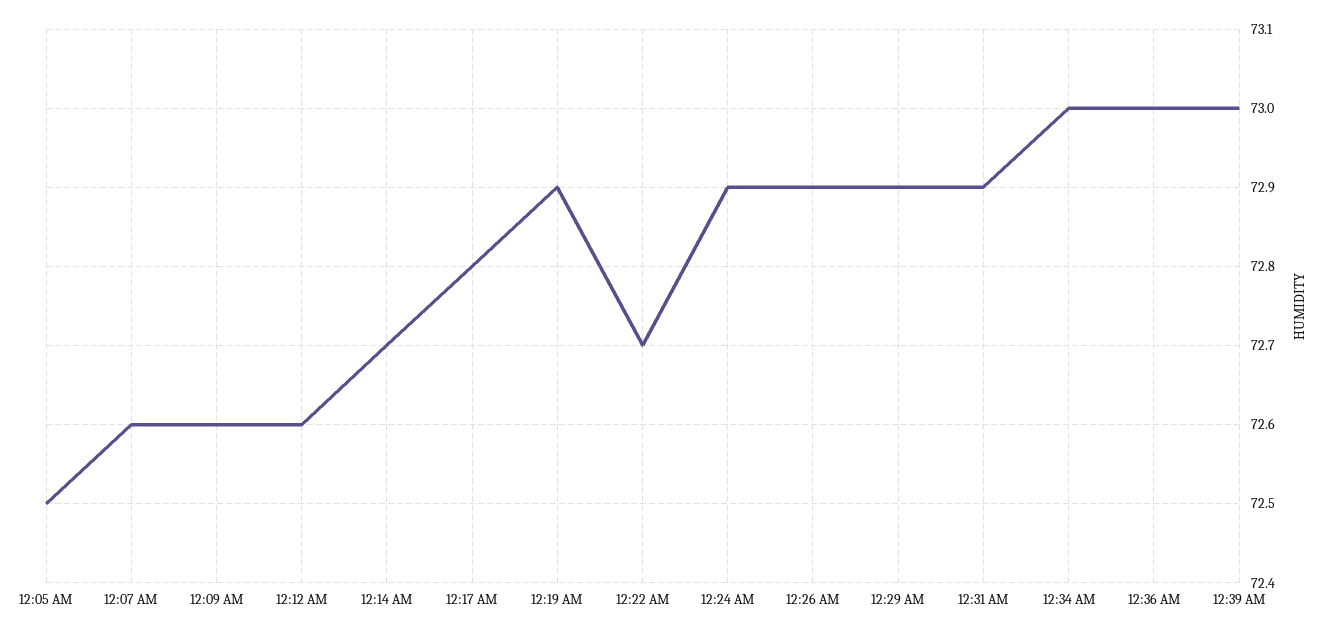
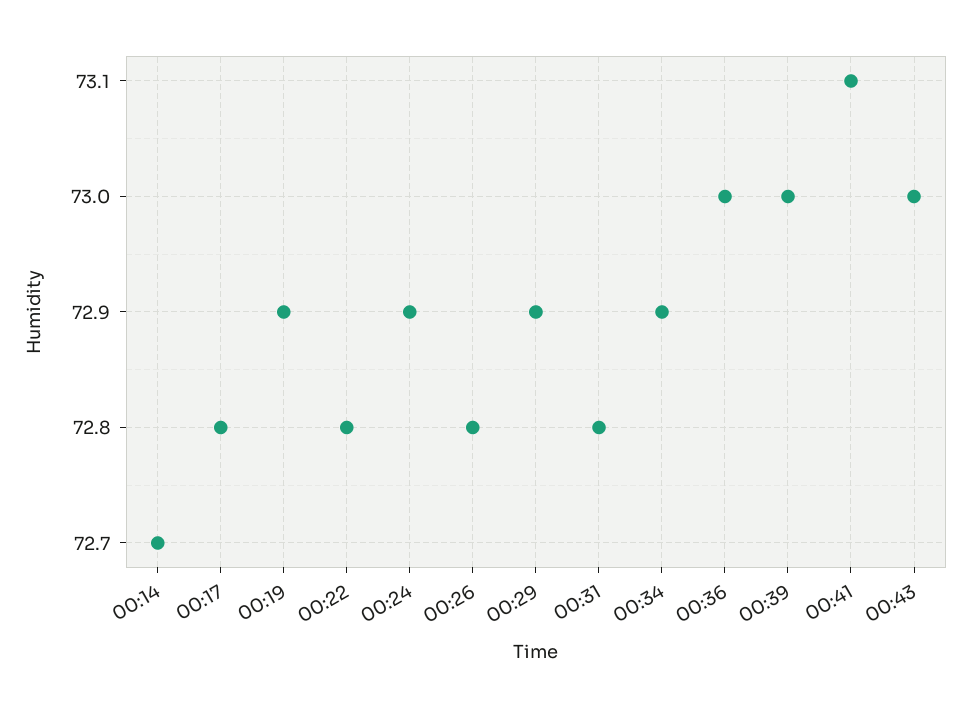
12:05 AM: 72.5 -> none
12:07 AM: 72.6 -> none
12:09 AM: 72.6 -> none
12:12 AM: 72.6 -> none
12:22 AM: 72.7 -> 72.8
12:26 AM: 72.9 -> 72.8
12:31 AM: 72.9 -> 72.8
12:34 AM: 73 -> 72.9
00:41: none -> 73.1
00:43: none -> 73

